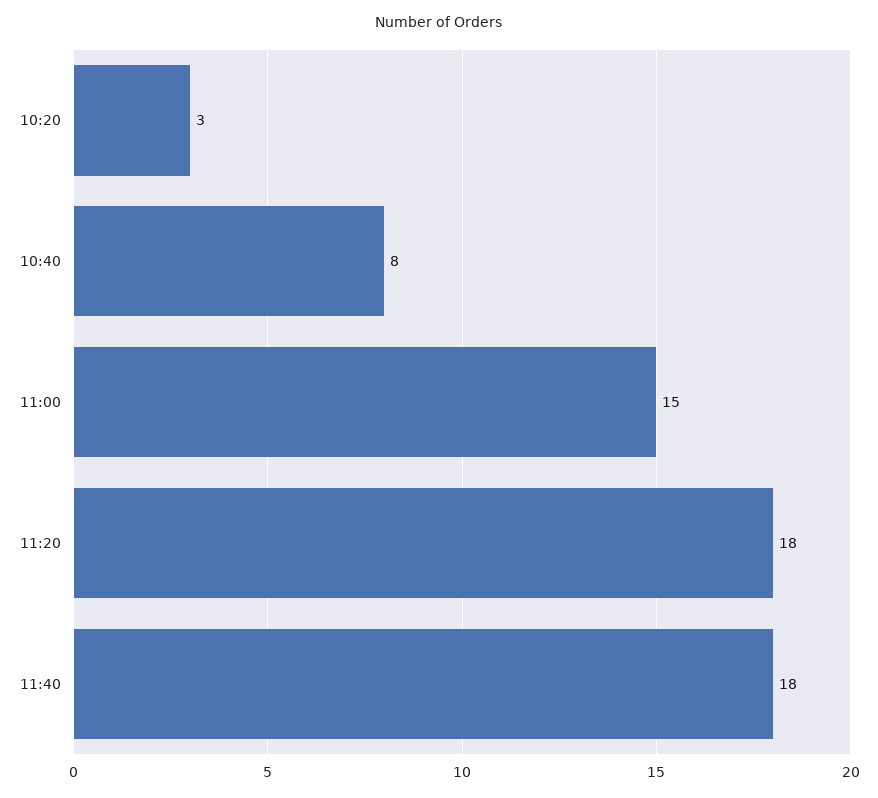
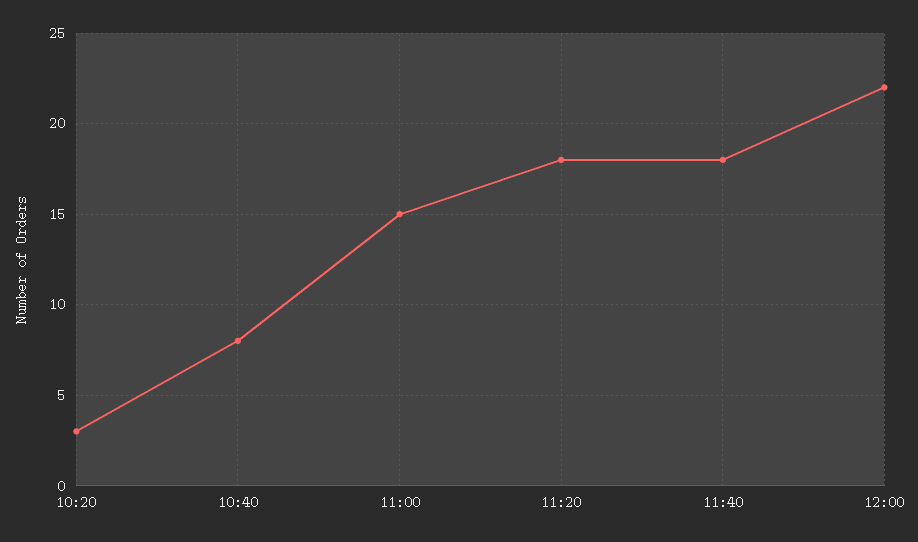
12:00: none -> 22

